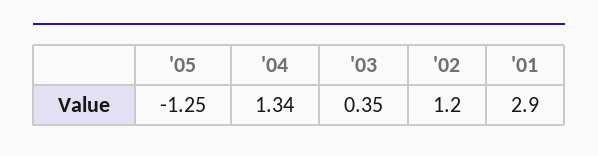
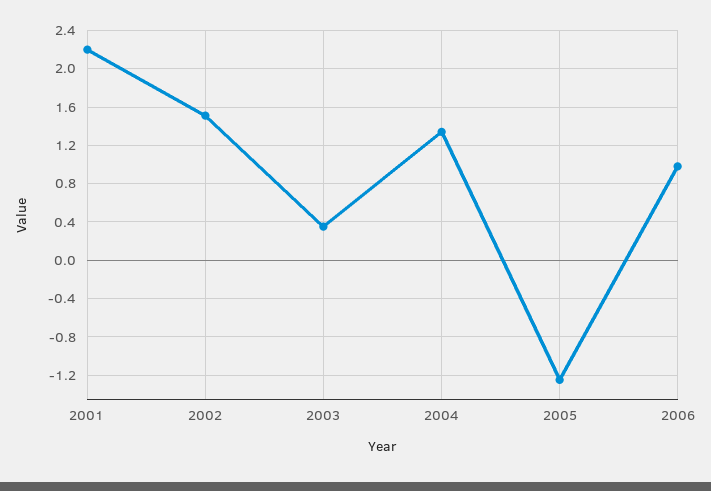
'02: 1.2 -> 1.5
'01: 2.9 -> 2.2
2006: none -> 1

